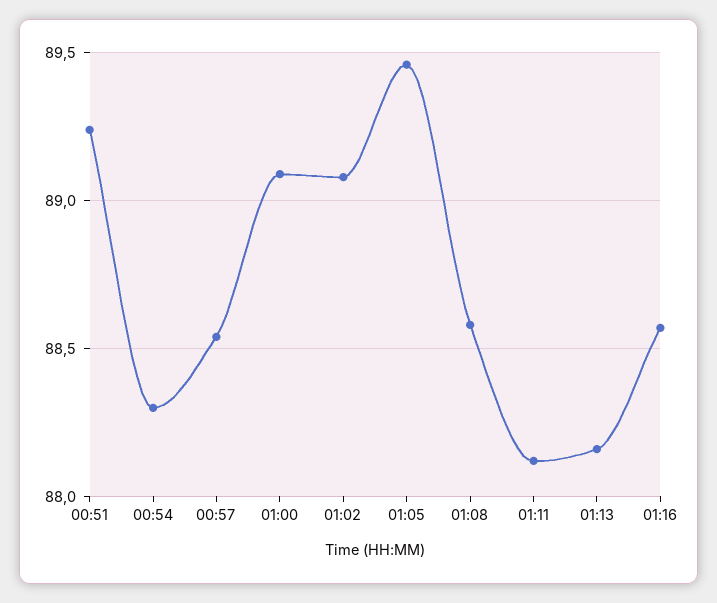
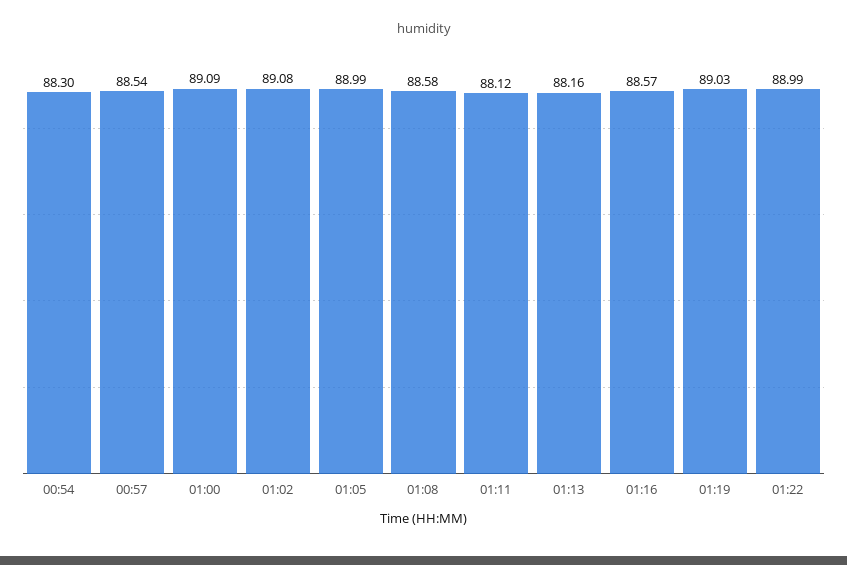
00:51: 89.25 -> none
01:05: 89.45 -> 88.99
01:19: none -> 89.03
01:22: none -> 88.99

